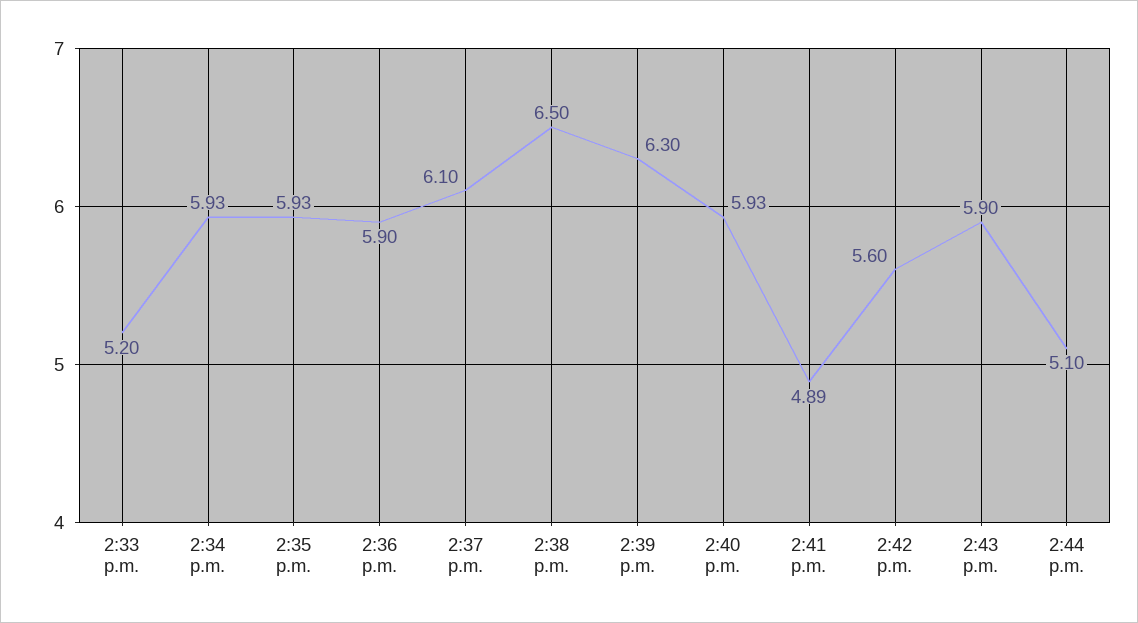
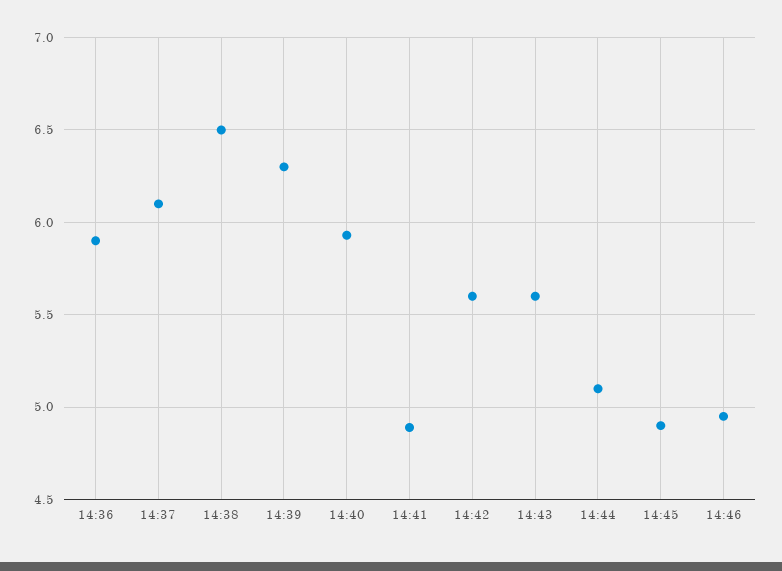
2:33 p.m.: 5.2 -> none
2:34 p.m.: 5.93 -> none
2:35 p.m.: 5.93 -> none
2:43 p.m.: 5.9 -> 5.6
14:45: none -> 4.9
14:46: none -> 4.95

